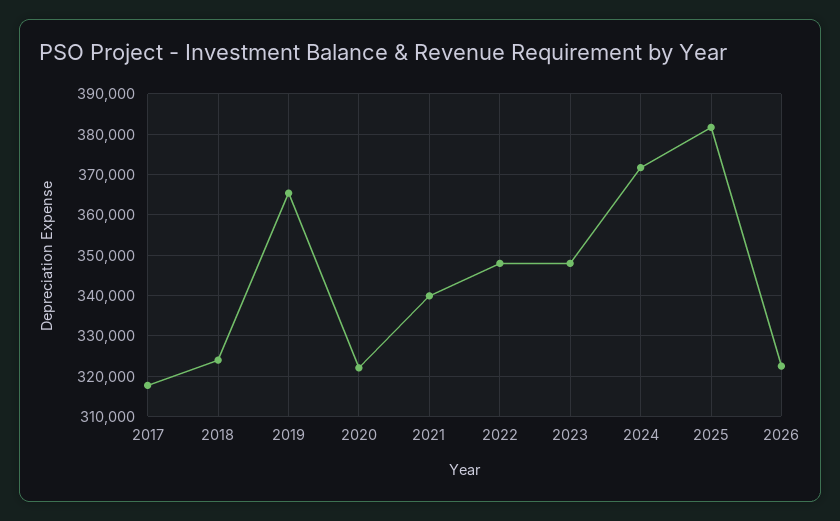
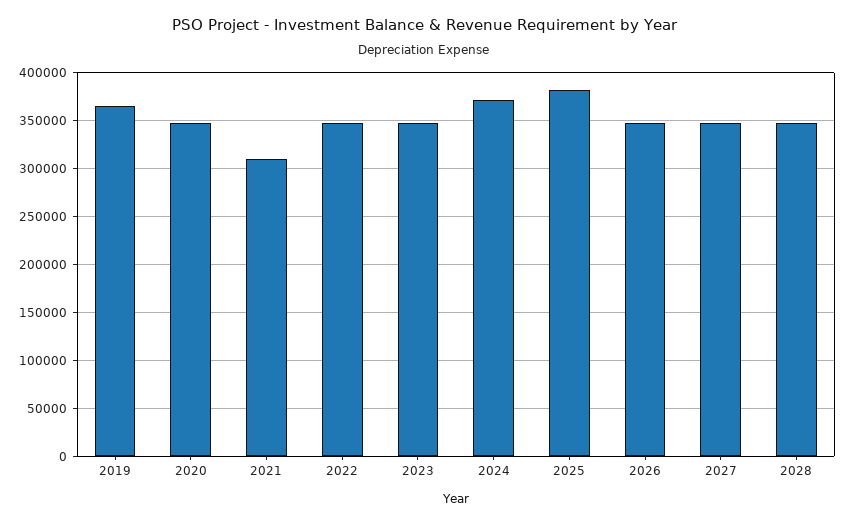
2017: 318000 -> none
2018: 324000 -> none
2020: 322000 -> 350000
2021: 340000 -> 310000
2026: 322000 -> 350000
2027: none -> 350000
2028: none -> 350000

